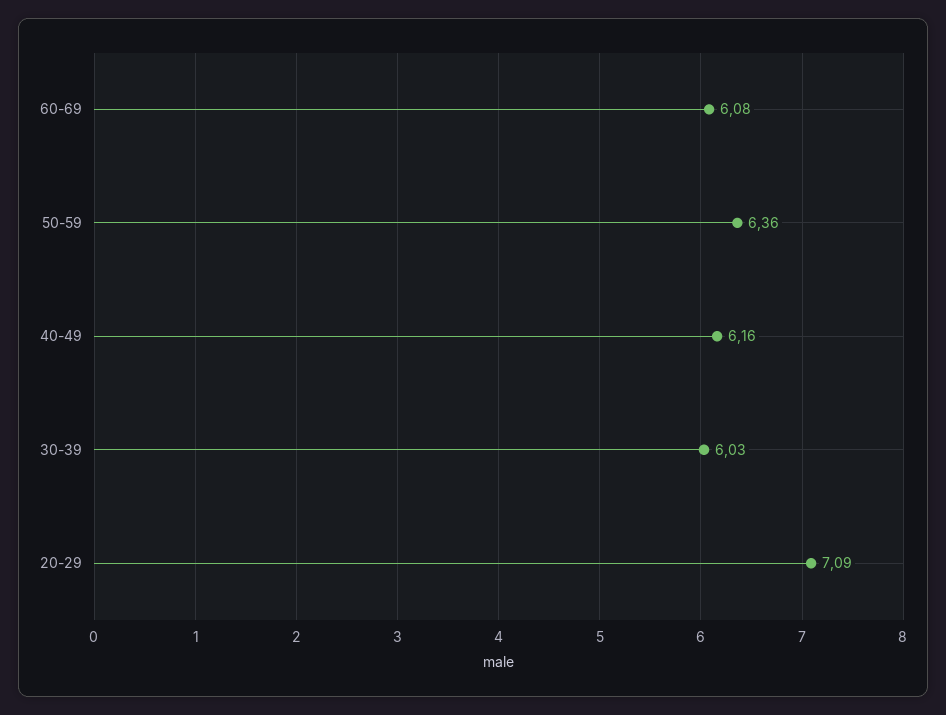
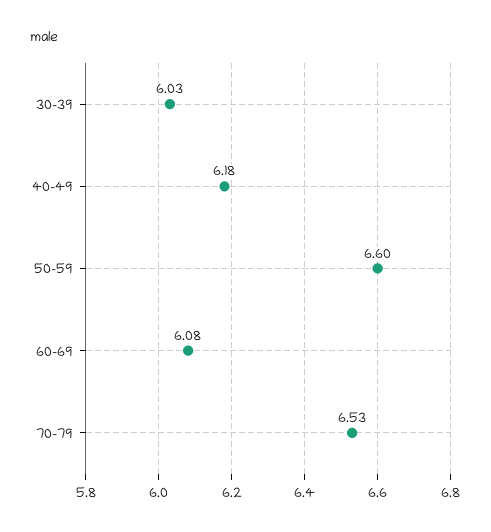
50-59: 6.36 -> 6.6
40-49: 6.16 -> 6.18
20-29: 7.09 -> none
70-79: none -> 6.53

